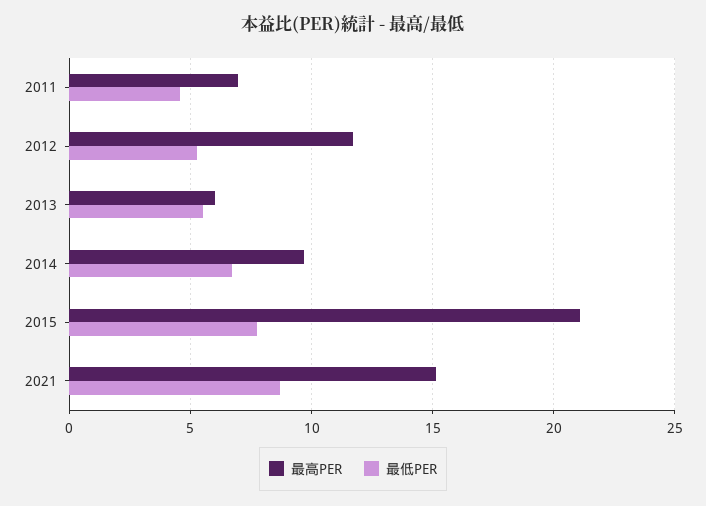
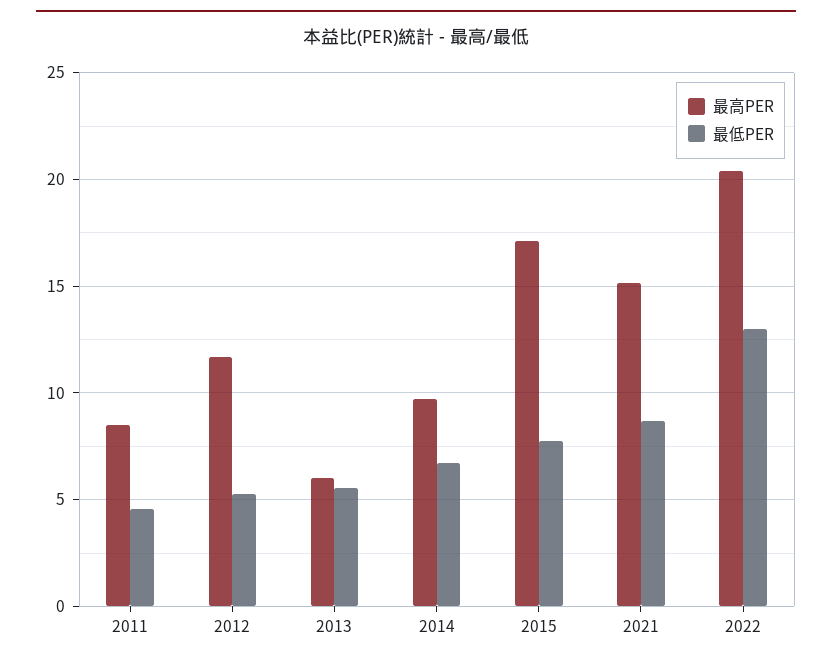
最高PER, 2011: 7 -> 8.5
最高PER, 2015: 21 -> 17
最高PER, 2022: none -> 20.5
最低PER, 2022: none -> 13

